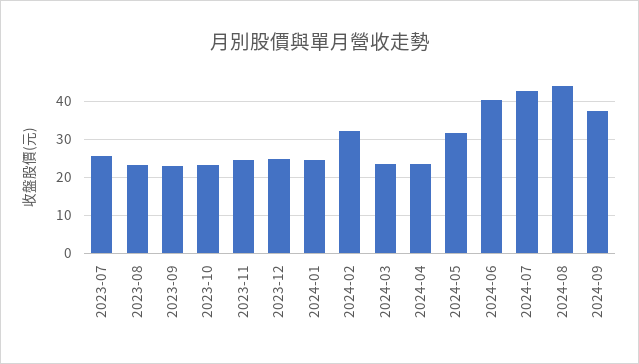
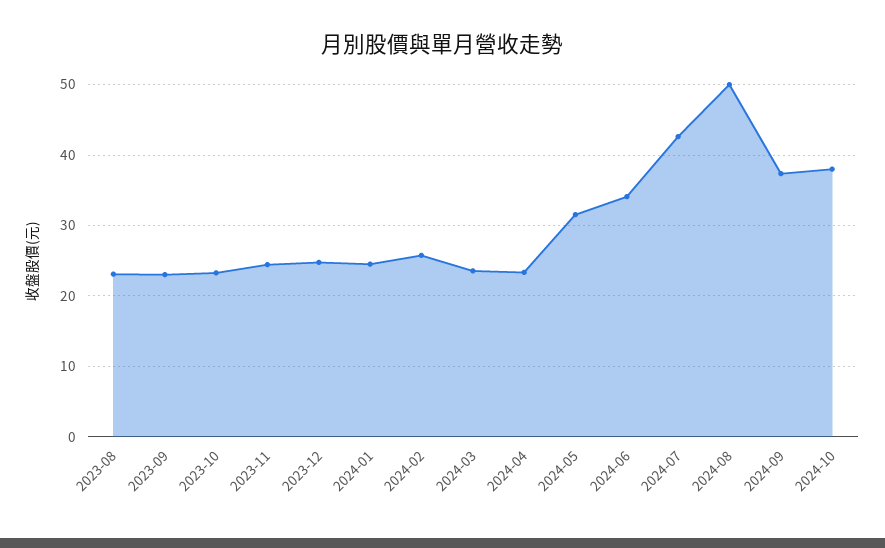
2023-07: 26 -> none
2024-02: 32 -> 26
2024-06: 40 -> 34
2024-08: 44 -> 50
2024-10: none -> 38

